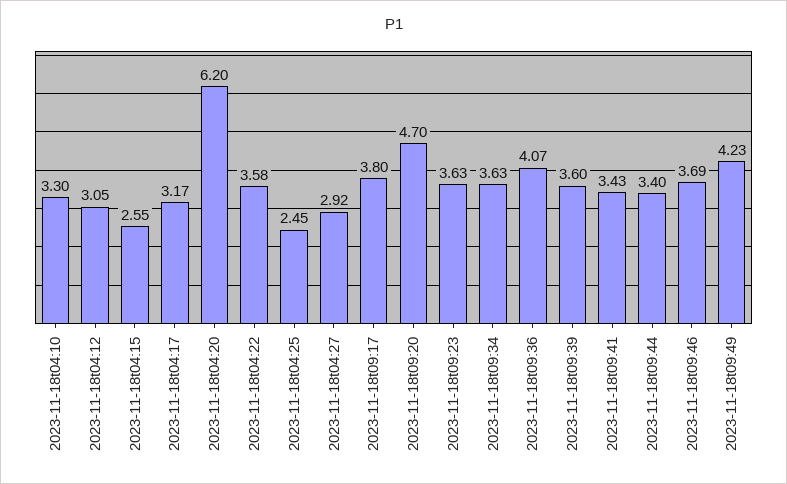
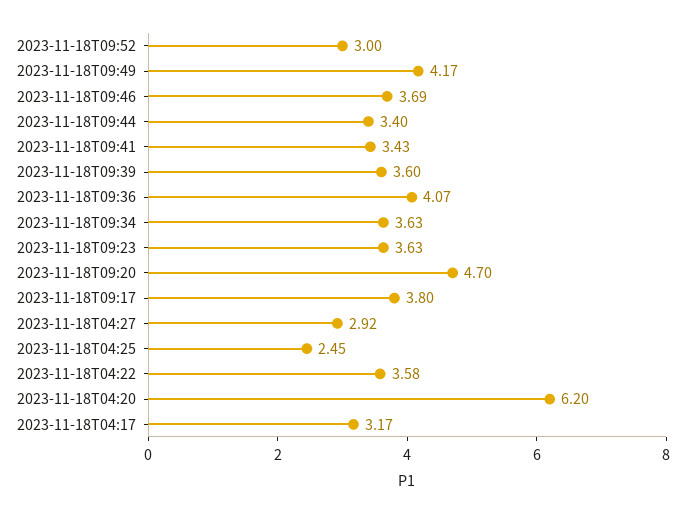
2023-11-18t04:10: 3.3 -> none
2023-11-18t04:12: 3.05 -> none
2023-11-18t04:15: 2.55 -> none
2023-11-18t09:49: 4.23 -> 4.17
2023-11-18T09:52: none -> 3

